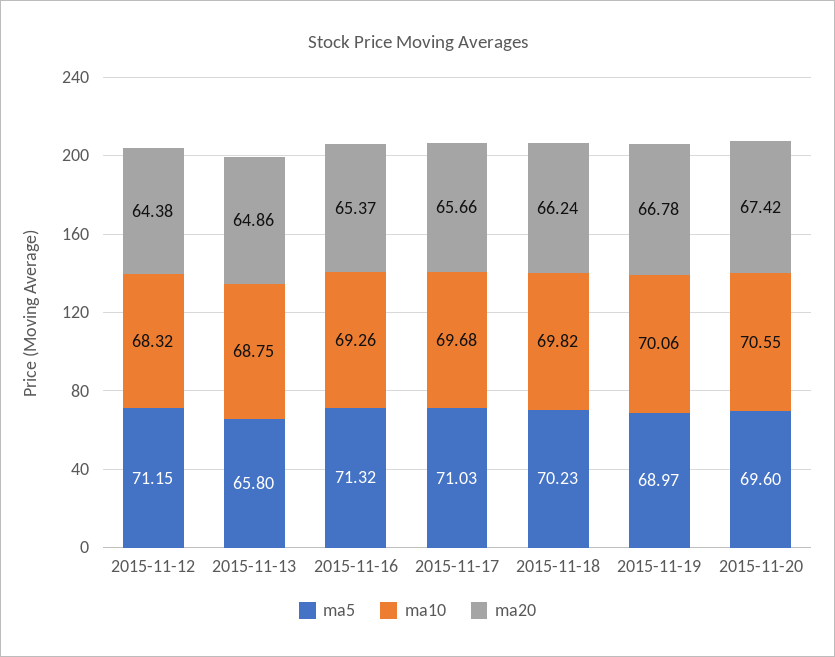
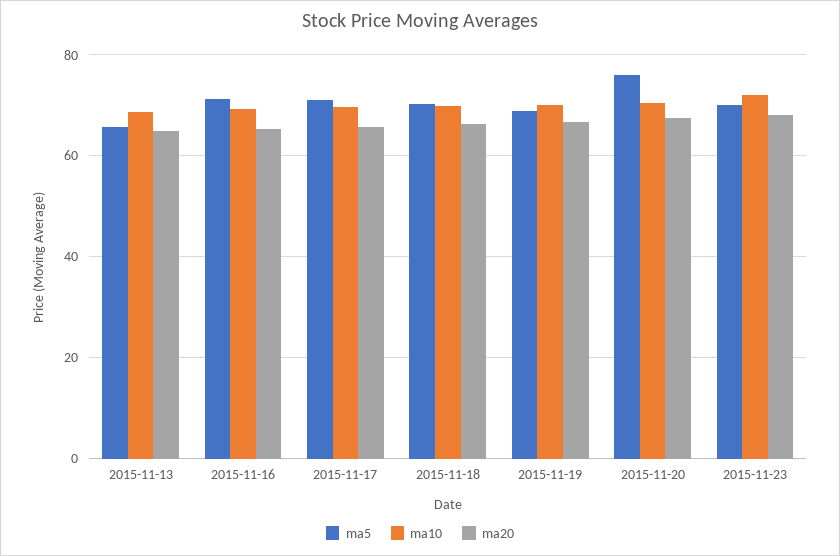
ma5, 2015-11-12: 71.15 -> none
ma10, 2015-11-12: 68.32 -> none
ma20, 2015-11-12: 64.38 -> none
ma5, 2015-11-20: 69.6 -> 76
ma5, 2015-11-23: none -> 70
ma10, 2015-11-23: none -> 72
ma20, 2015-11-23: none -> 68

